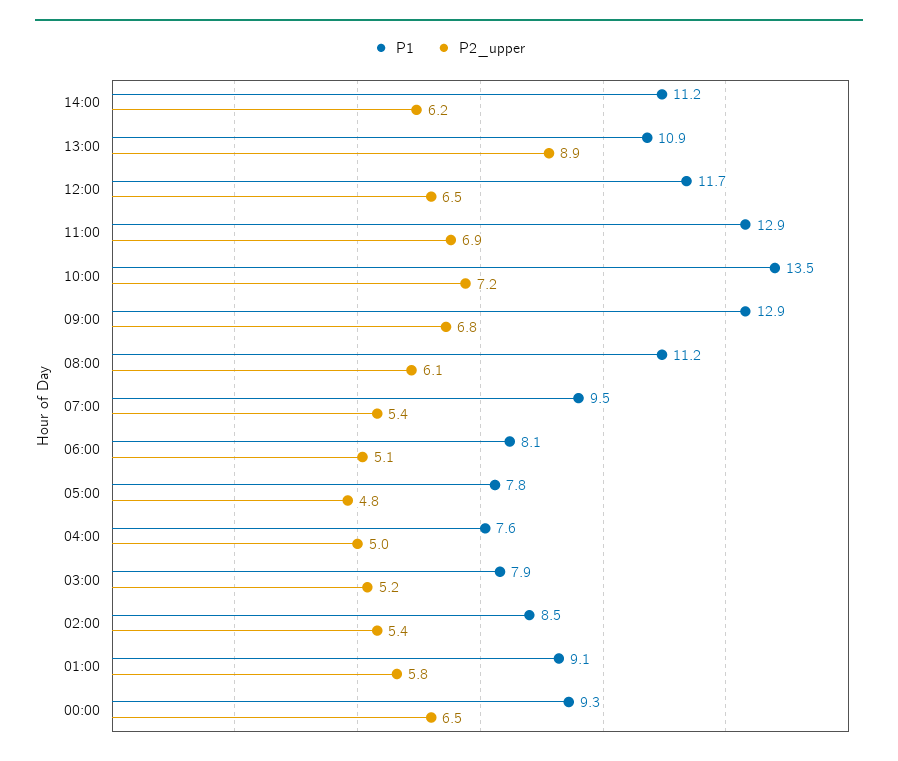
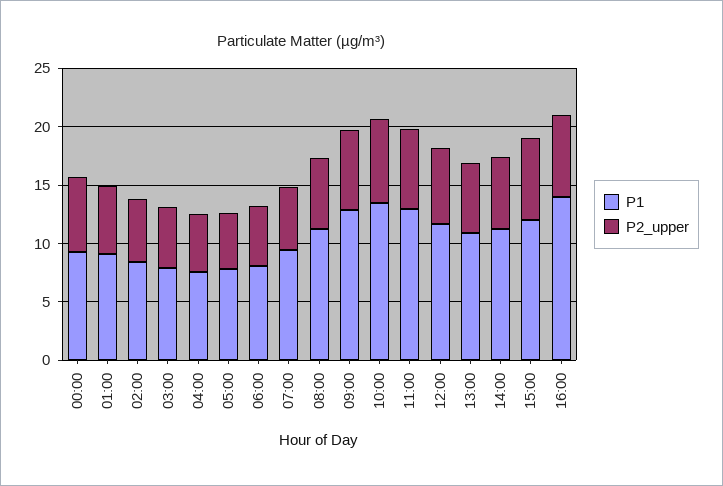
P2_upper, 13:00: 8.9 -> 6
P1, 15:00: none -> 12
P2_upper, 15:00: none -> 7
P1, 16:00: none -> 14
P2_upper, 16:00: none -> 7

